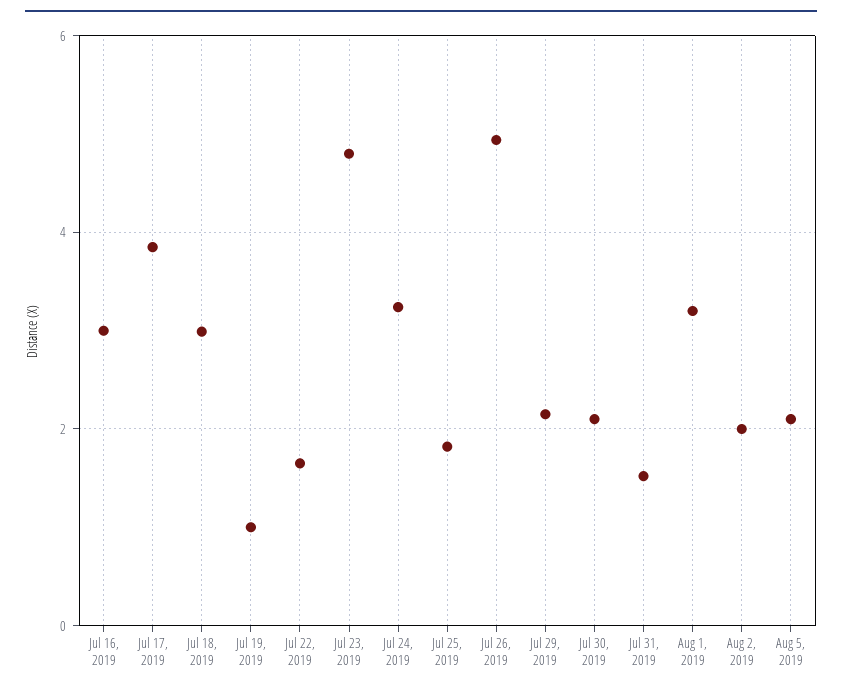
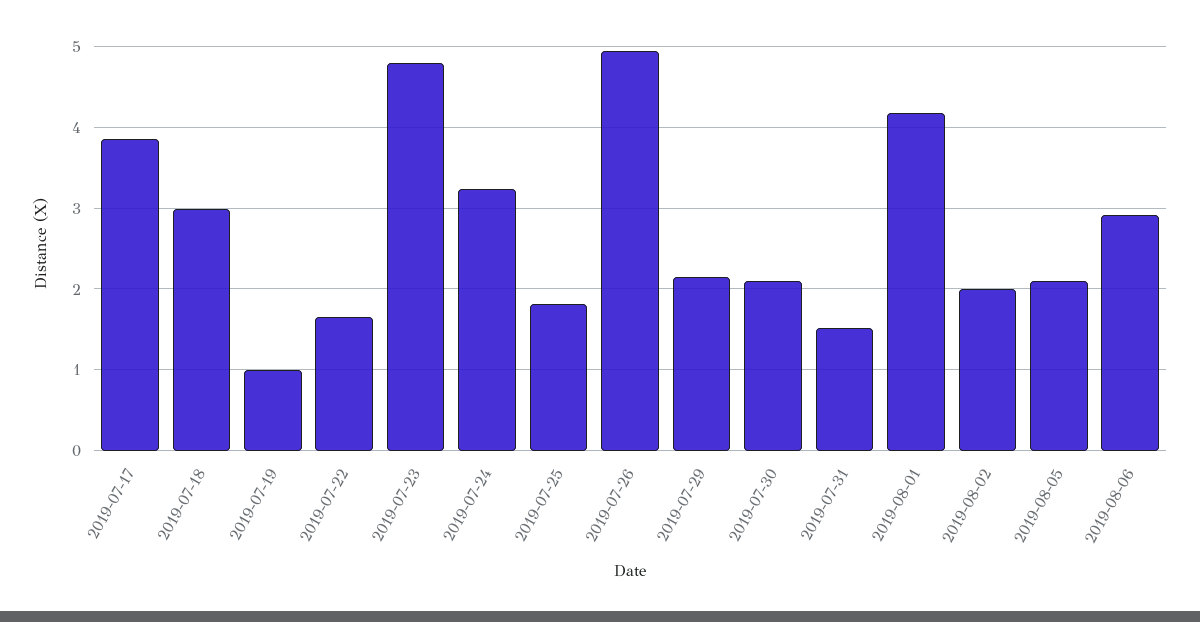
Jul 16, 2019: 3 -> none
Aug 1, 2019: 3.2 -> 4.2
2019-08-06: none -> 2.9

